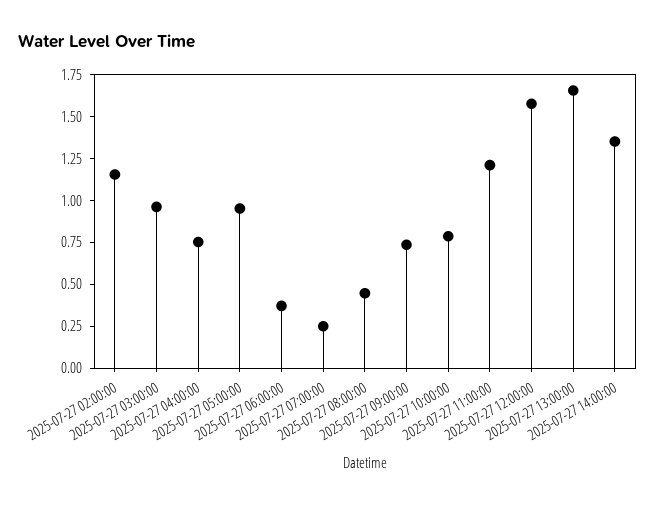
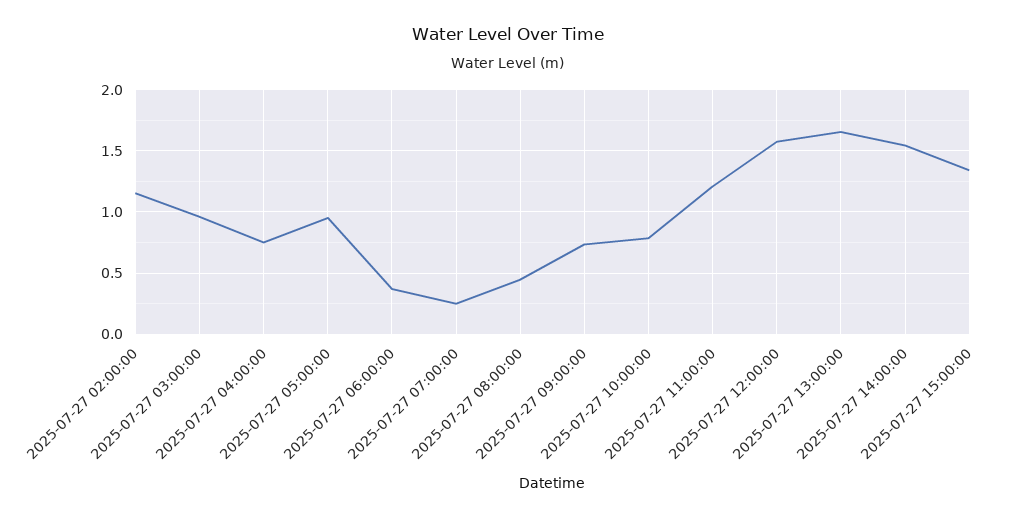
2025-07-27 14:00:00: 1.35 -> 1.55
2025-07-27 15:00:00: none -> 1.35

